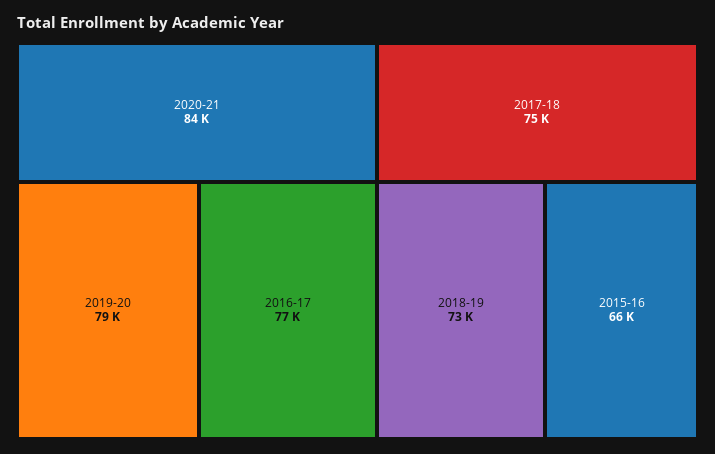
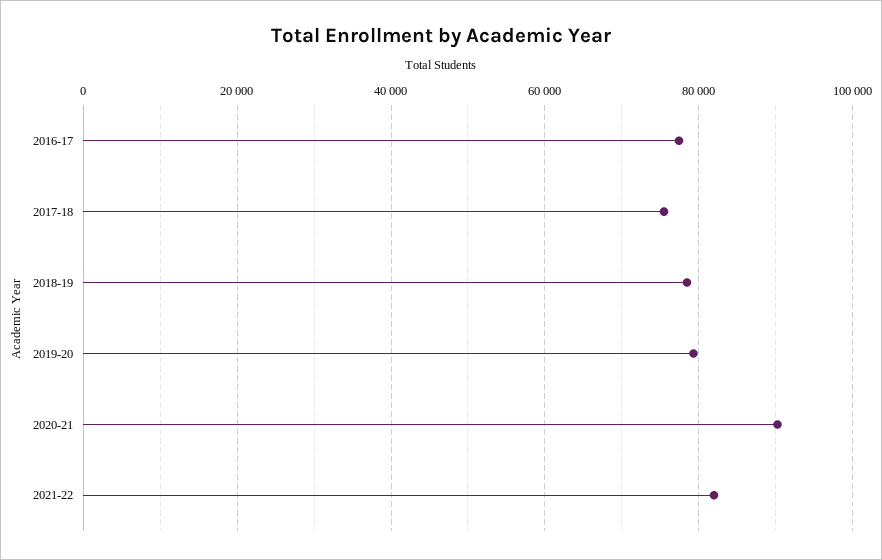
2020-21: 84000 -> 90000
2018-19: 73000 -> 78000
2015-16: 66000 -> none
2021-22: none -> 82000

